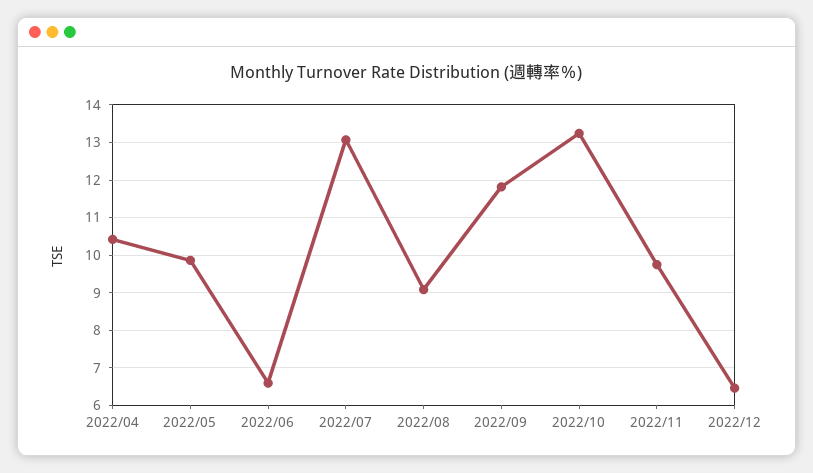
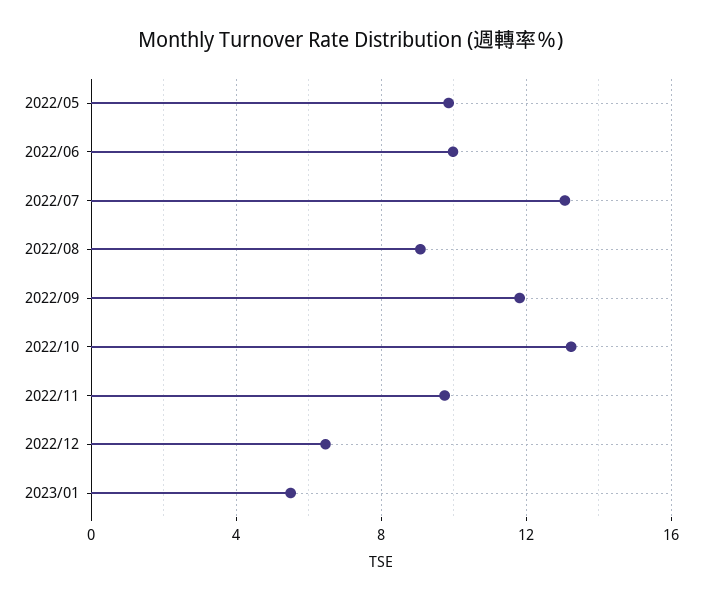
2022/04: 10.4 -> none
2022/06: 6.6 -> 10
2023/01: none -> 5.5

